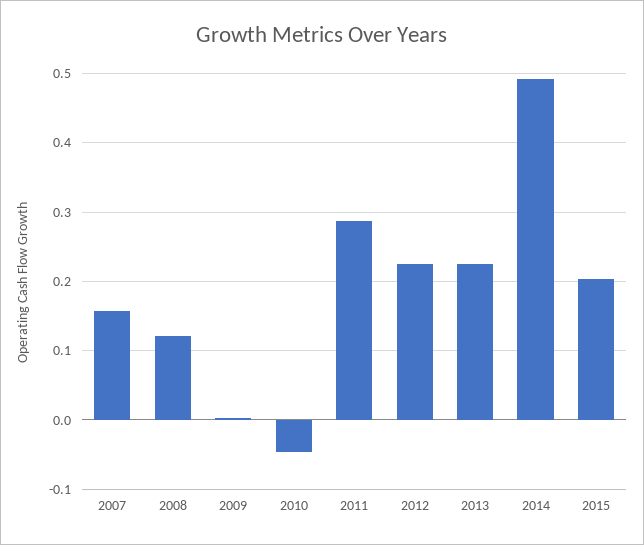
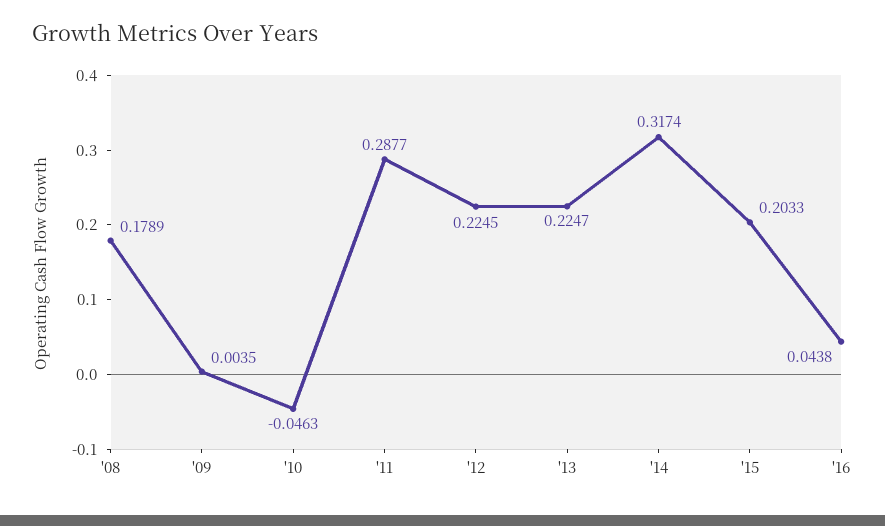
2007: 0.16 -> none
2008: 0.12 -> 0.1789
2014: 0.49 -> 0.3174
'16: none -> 0.0438

